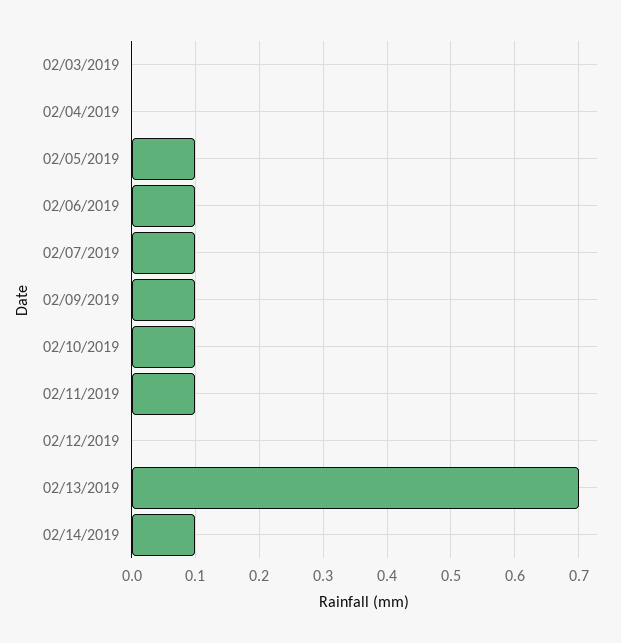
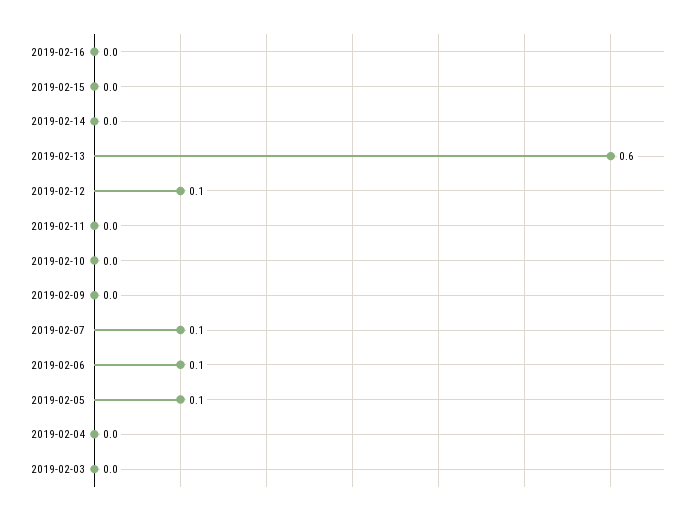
02/09/2019: 0.1 -> 0
02/10/2019: 0.1 -> 0
02/11/2019: 0.1 -> 0
02/12/2019: 0 -> 0.1
02/13/2019: 0.7 -> 0.6
02/14/2019: 0.1 -> 0
2019-02-16: none -> 0
2019-02-15: none -> 0

